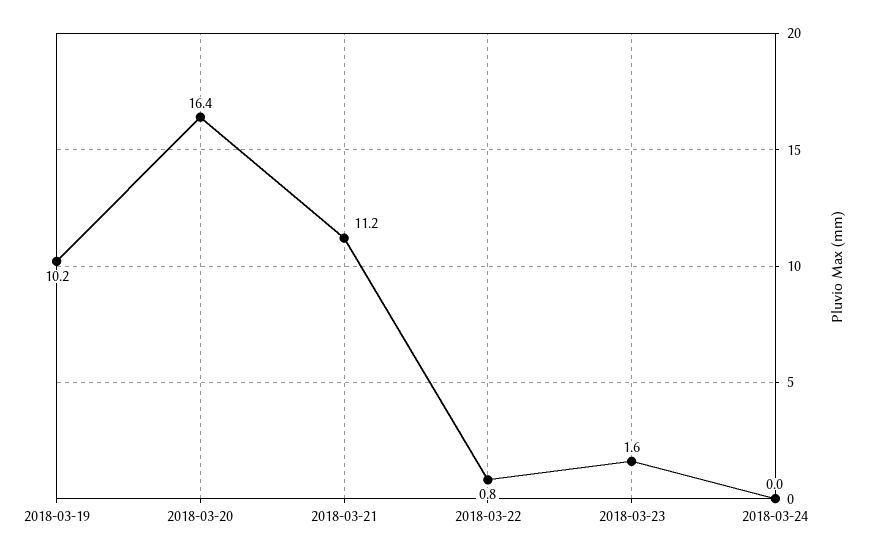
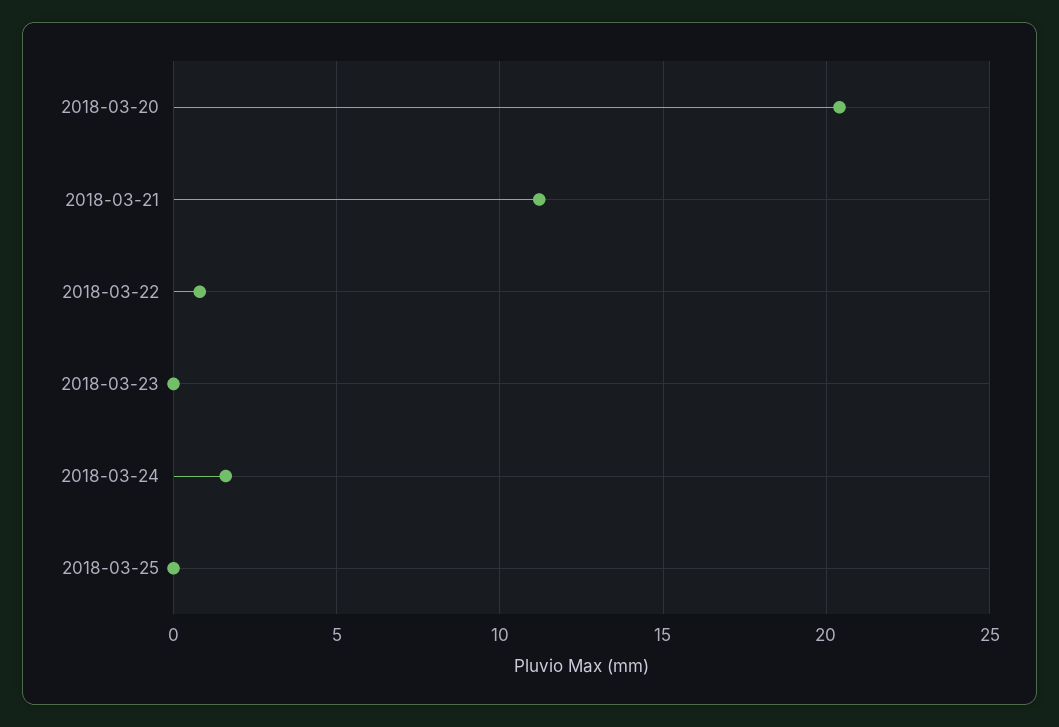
2018-03-19: 10.2 -> none
2018-03-20: 16.4 -> 20.5
2018-03-23: 1.6 -> 0
2018-03-24: 0 -> 1.5
2018-03-25: none -> 0

